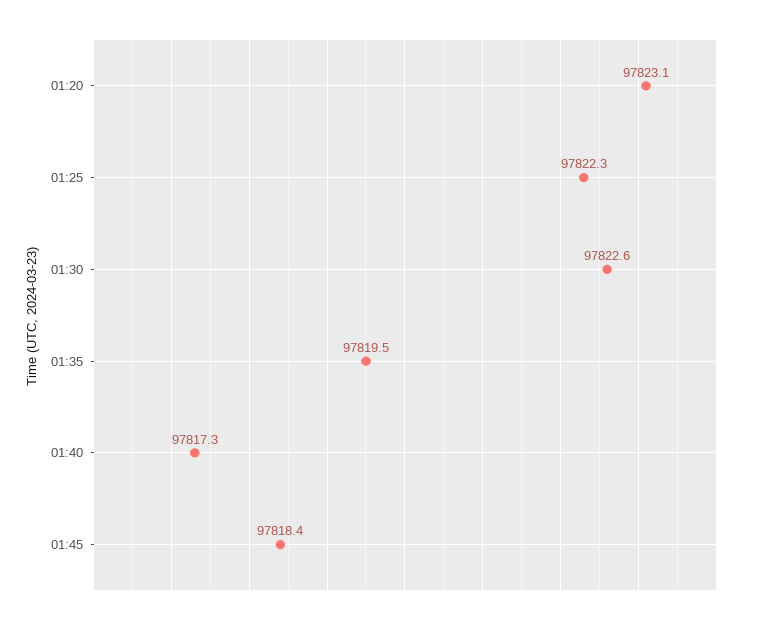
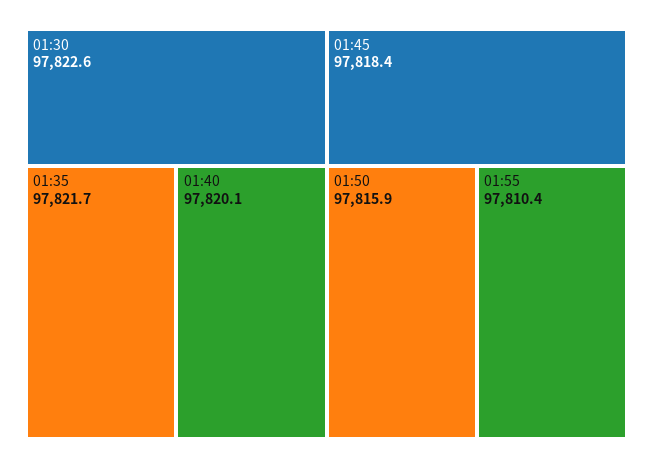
01:20: 97823.1 -> none
01:25: 97822.3 -> none
01:35: 97819.5 -> 97821.7
01:40: 97817.3 -> 97820.1
01:50: none -> 97815.9
01:55: none -> 97810.4

